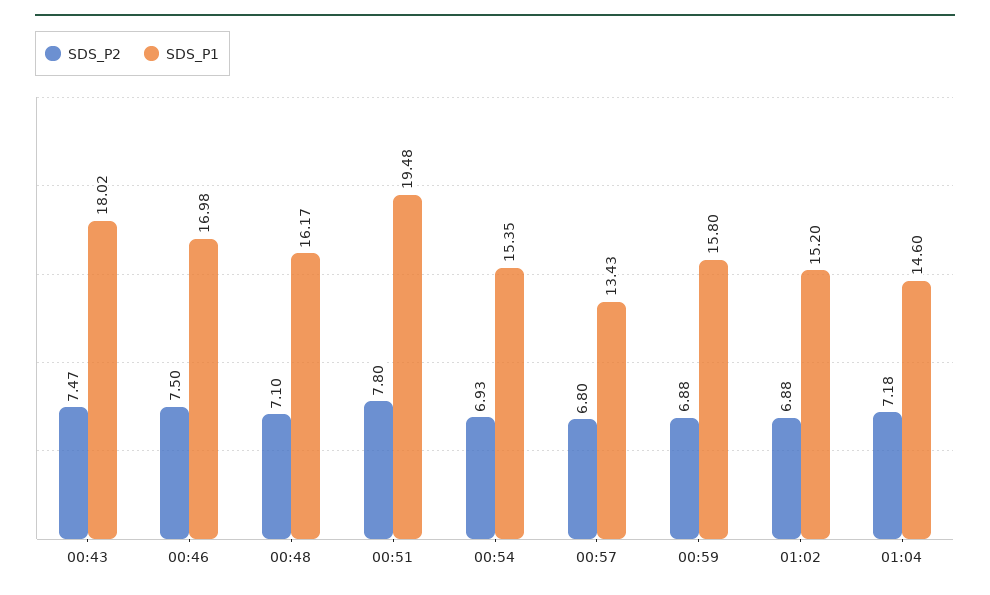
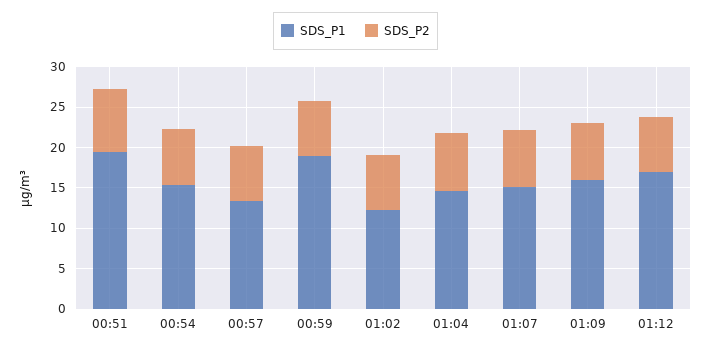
SDS_P2, 00:43: 7.47 -> none
SDS_P1, 00:43: 18.02 -> none
SDS_P2, 00:46: 7.5 -> none
SDS_P1, 00:46: 16.98 -> none
SDS_P2, 00:48: 7.1 -> none
SDS_P1, 00:48: 16.17 -> none
SDS_P1, 00:59: 15.8 -> 19
SDS_P1, 01:02: 15.2 -> 12
SDS_P1, 01:07: none -> 15
SDS_P2, 01:07: none -> 7
SDS_P1, 01:09: none -> 16
SDS_P2, 01:09: none -> 7
SDS_P1, 01:12: none -> 17
SDS_P2, 01:12: none -> 7

